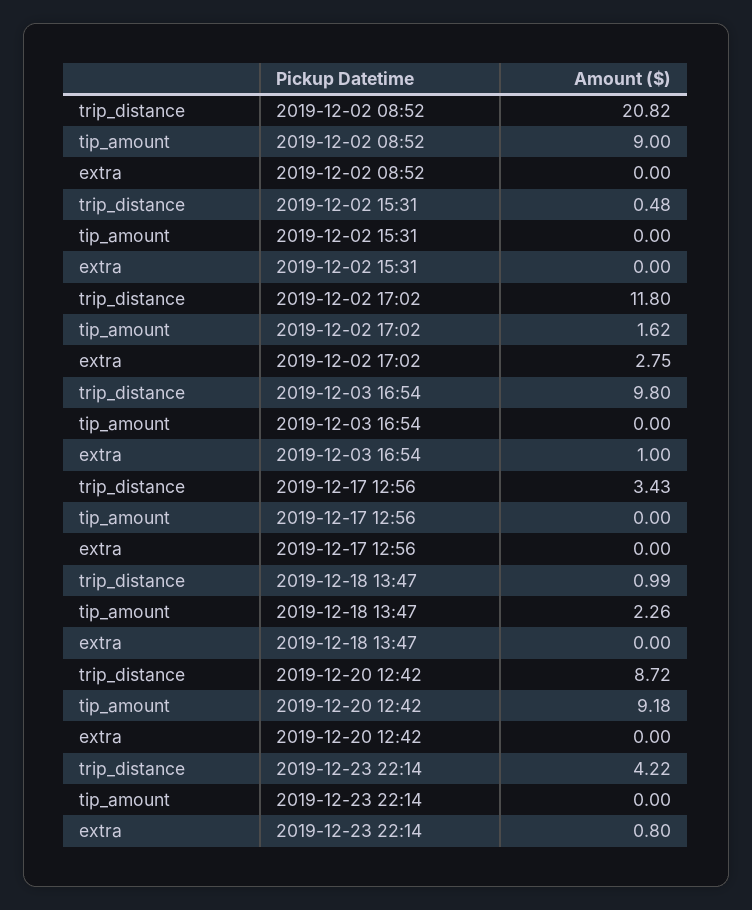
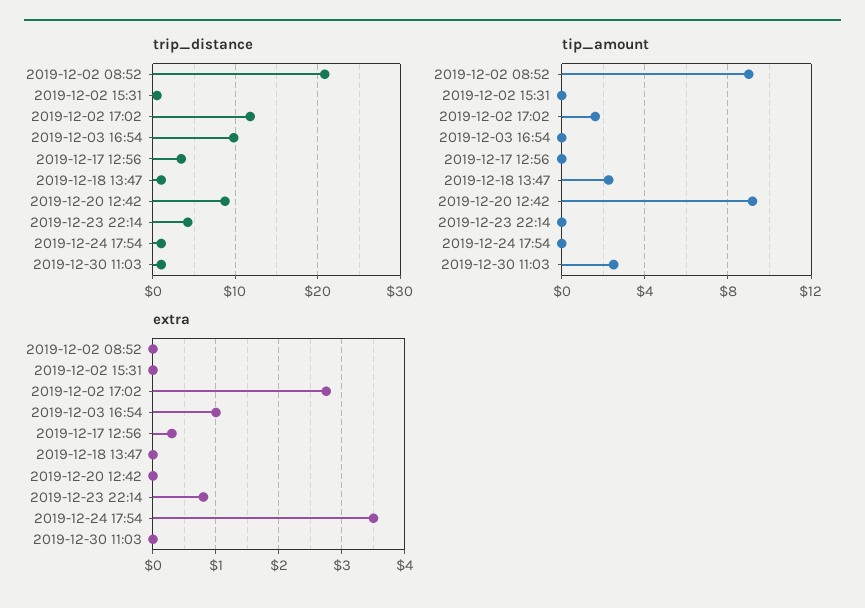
extra, 2019-12-17 12:56: 0 -> 0.3
trip_distance, 2019-12-24 17:54: none -> 1
trip_distance, 2019-12-30 11:03: none -> 1
tip_amount, 2019-12-24 17:54: none -> 0
tip_amount, 2019-12-30 11:03: none -> 2.5
extra, 2019-12-24 17:54: none -> 3.5
extra, 2019-12-30 11:03: none -> 0

